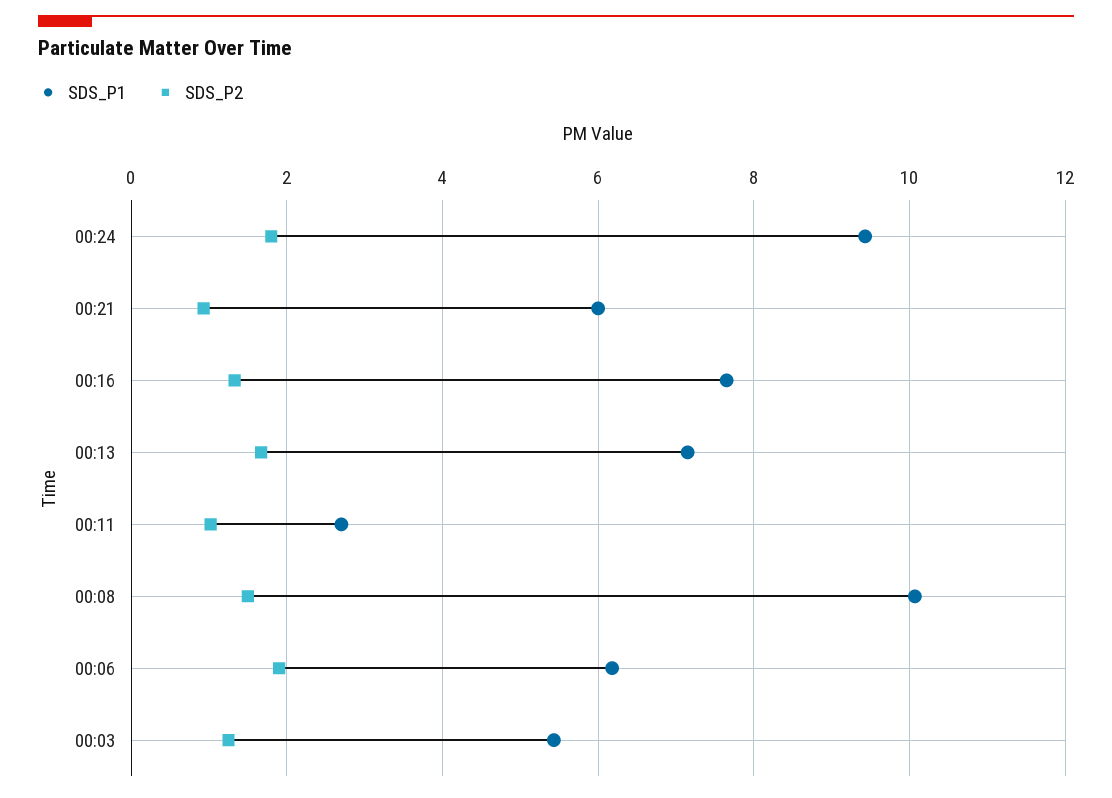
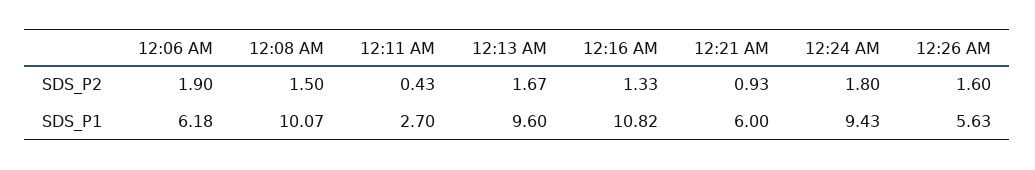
SDS_P1, 00:16: 7.6 -> 10.82
SDS_P1, 00:13: 7.2 -> 9.6
SDS_P2, 00:11: 1 -> 0.43
SDS_P1, 00:03: 5.4 -> none
SDS_P2, 00:03: 1.2 -> none
SDS_P2, 12:26 AM: none -> 1.6
SDS_P1, 12:26 AM: none -> 5.63

